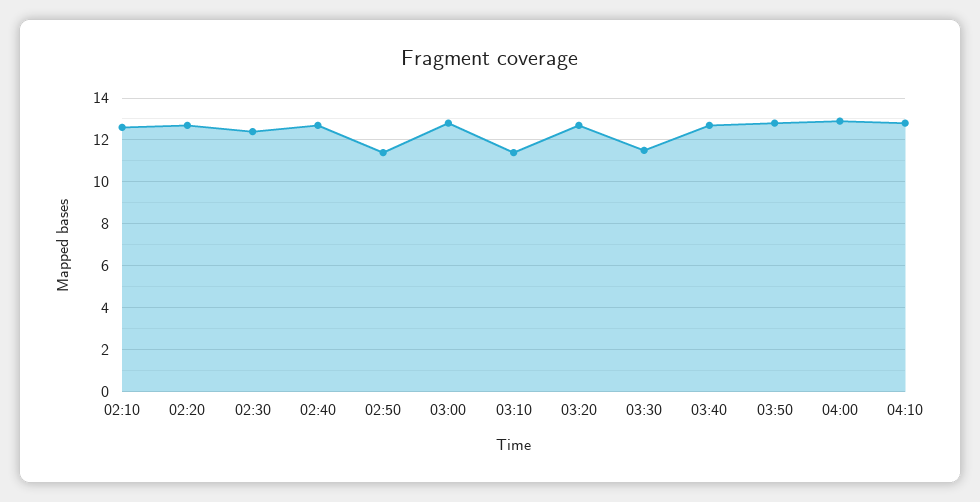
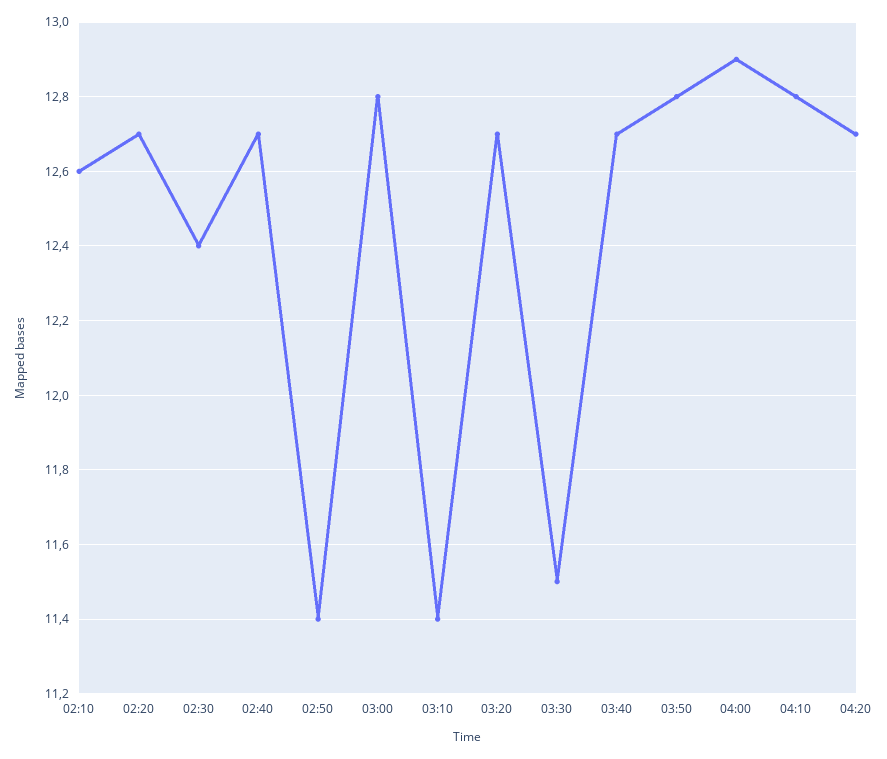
04:20: none -> 12.7

